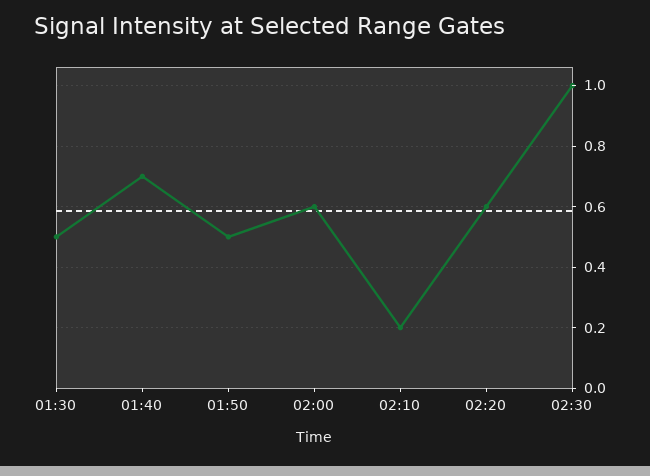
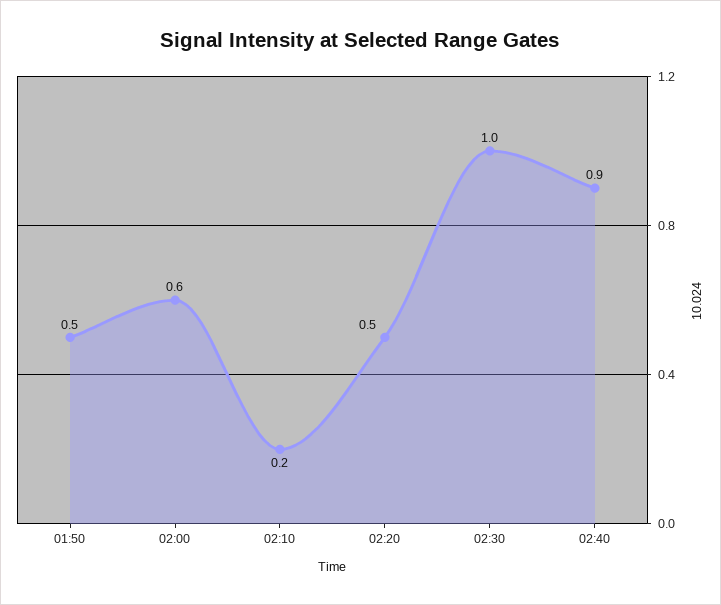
01:30: 0.5 -> none
01:40: 0.7 -> none
02:20: 0.6 -> 0.5
02:40: none -> 0.9

